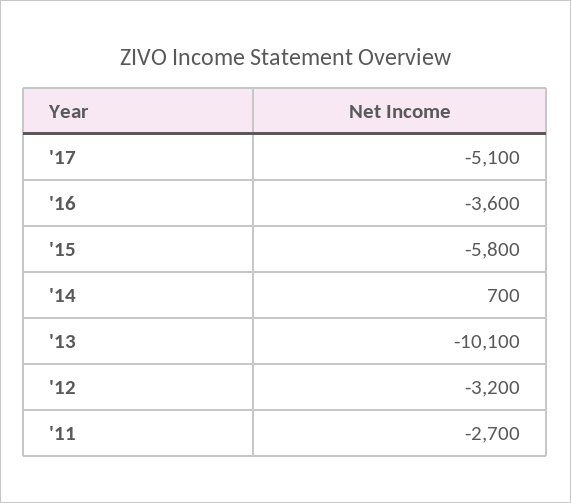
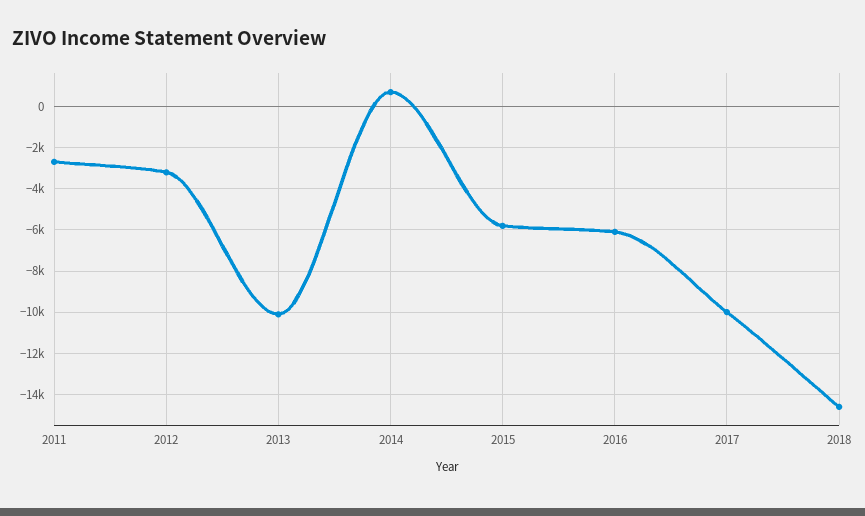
'17: -5100 -> -10000
'16: -3600 -> -6000
2018: none -> -14500

